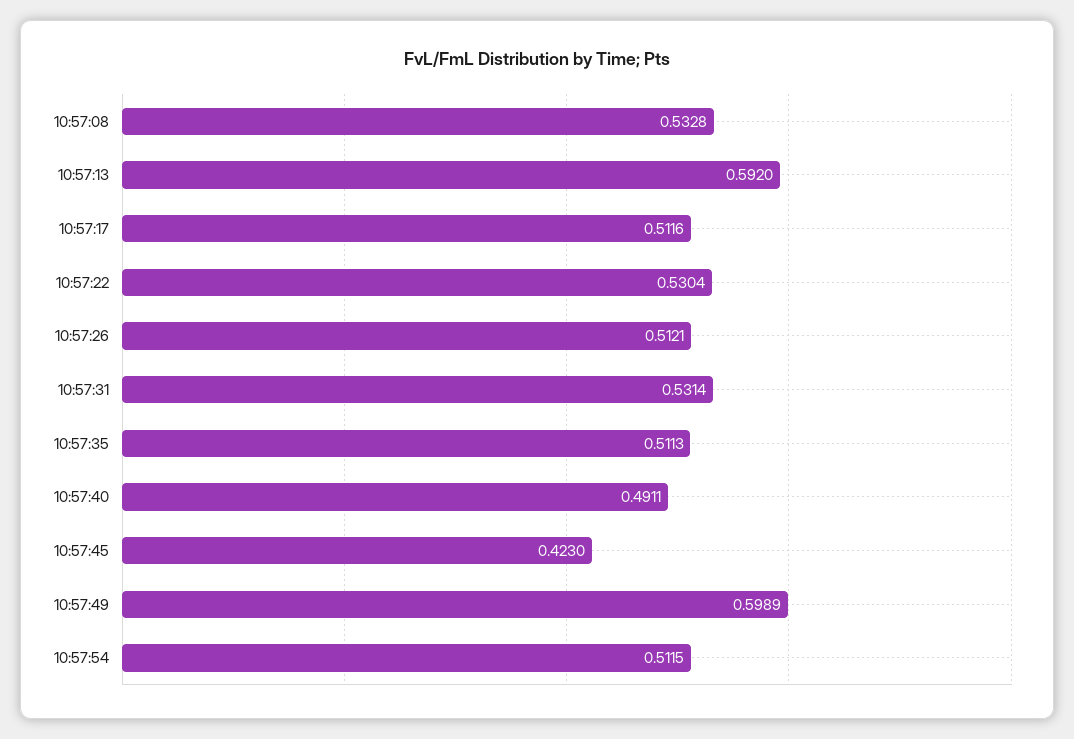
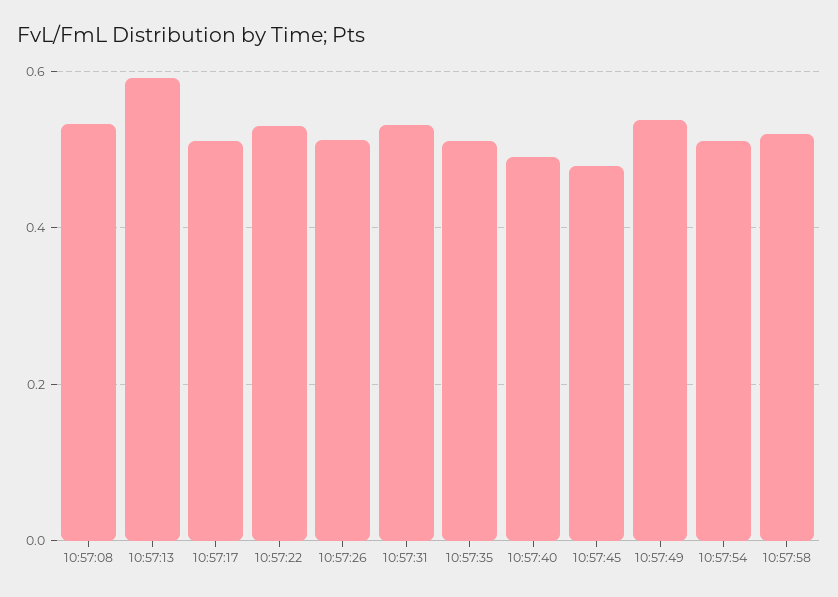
10:57:45: 0.423 -> 0.48
10:57:49: 0.5989 -> 0.54
10:57:58: none -> 0.52

